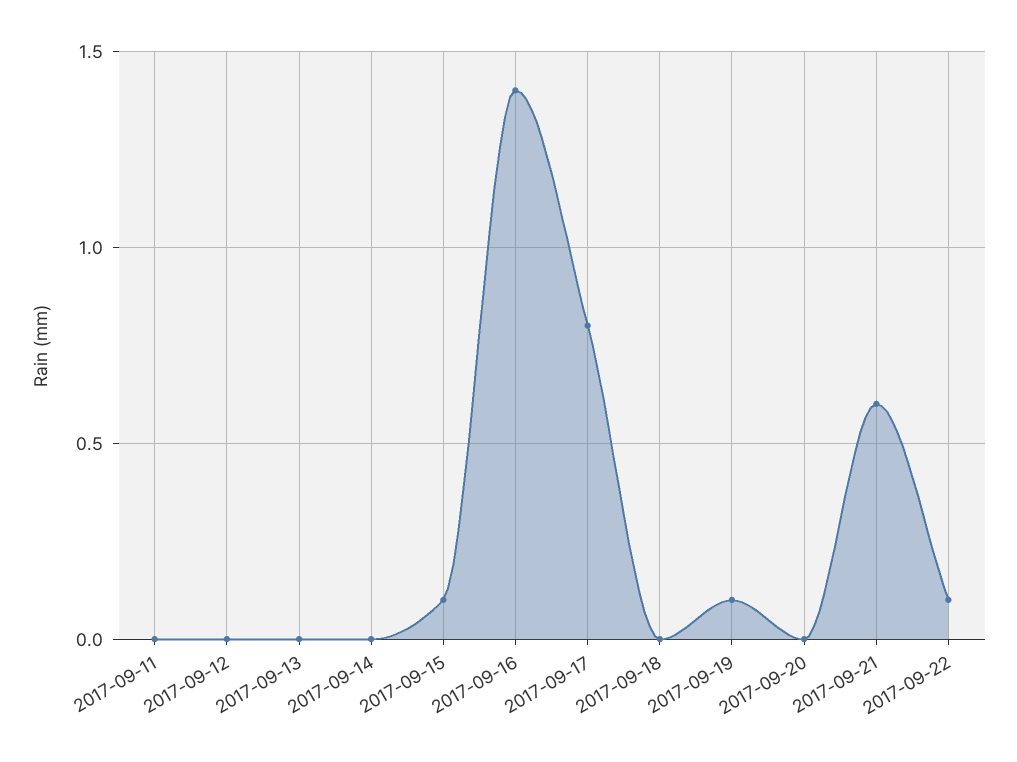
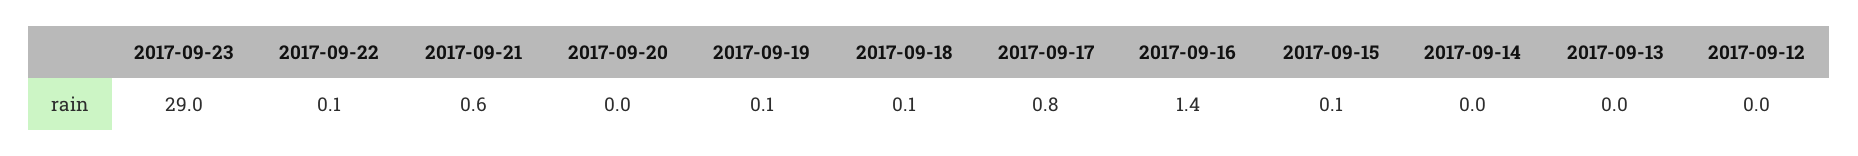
2017-09-11: 0 -> none
2017-09-18: 0 -> 0.1
2017-09-23: none -> 29

